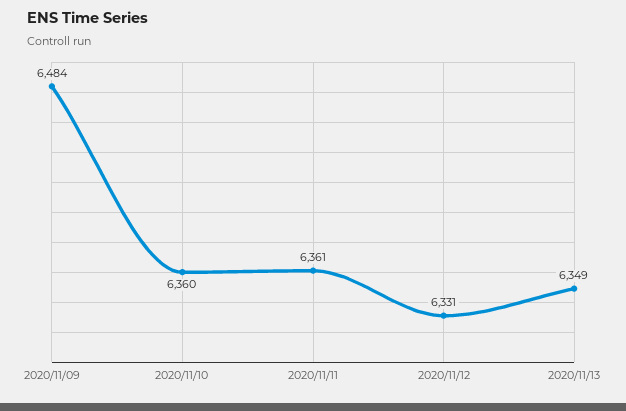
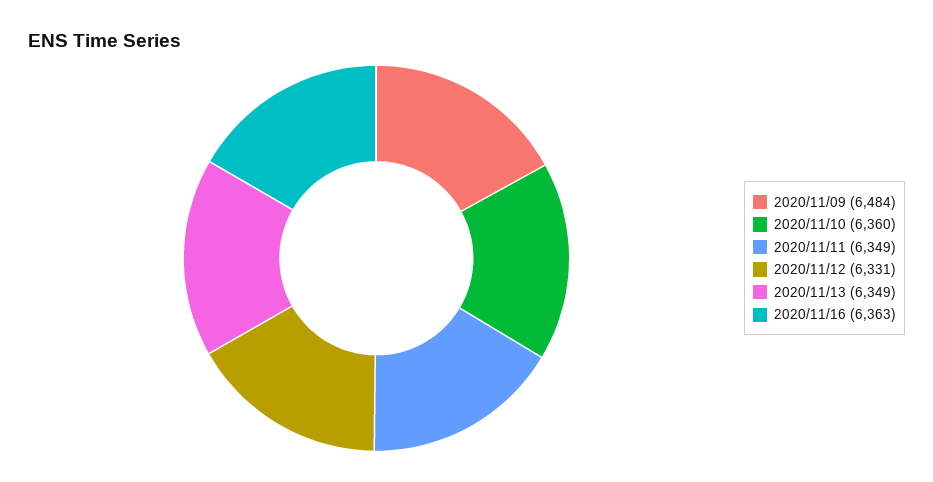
2020/11/11: 6361 -> 6349
2020/11/16: none -> 6363

